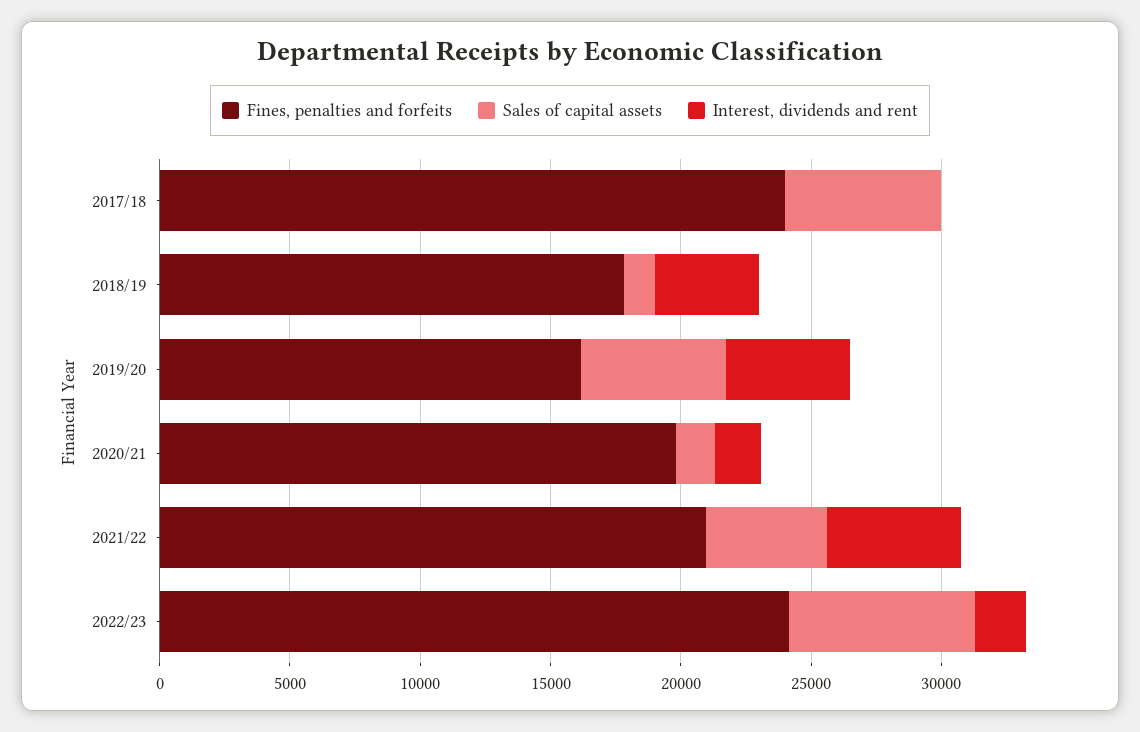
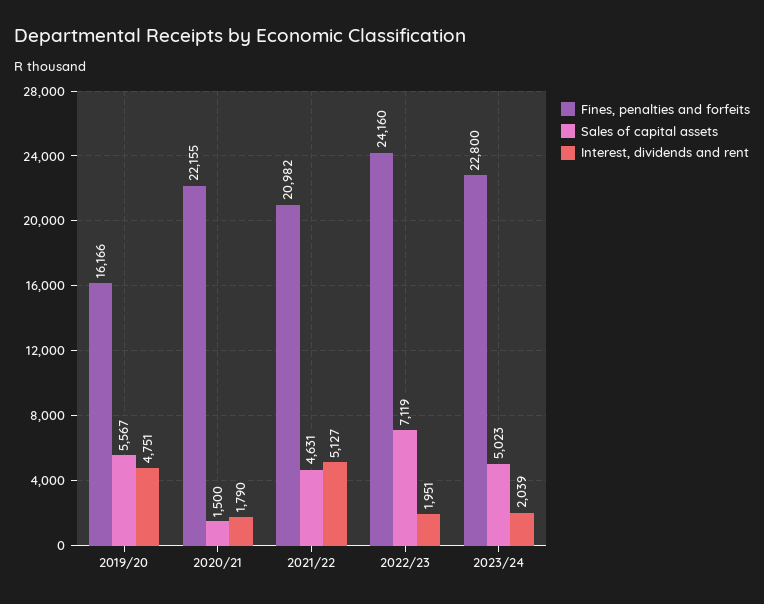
Fines, penalties and forfeits, 2017/18: 24000 -> none
Sales of capital assets, 2017/18: 6000 -> none
Interest, dividends and rent, 2017/18: 0 -> none
Fines, penalties and forfeits, 2018/19: 18000 -> none
Sales of capital assets, 2018/19: 1000 -> none
Interest, dividends and rent, 2018/19: 4000 -> none
Fines, penalties and forfeits, 2020/21: 20000 -> 22155
Fines, penalties and forfeits, 2023/24: none -> 22800
Sales of capital assets, 2023/24: none -> 5023
Interest, dividends and rent, 2023/24: none -> 2039

